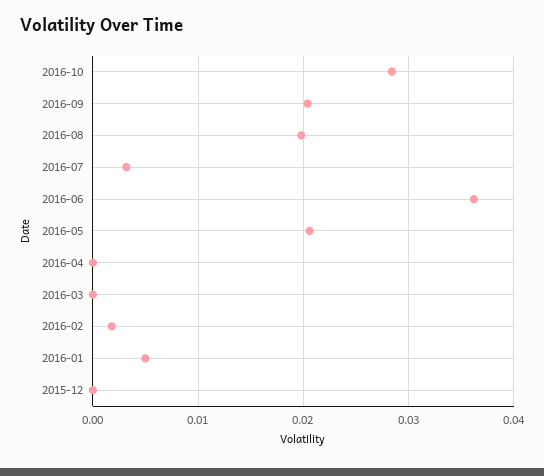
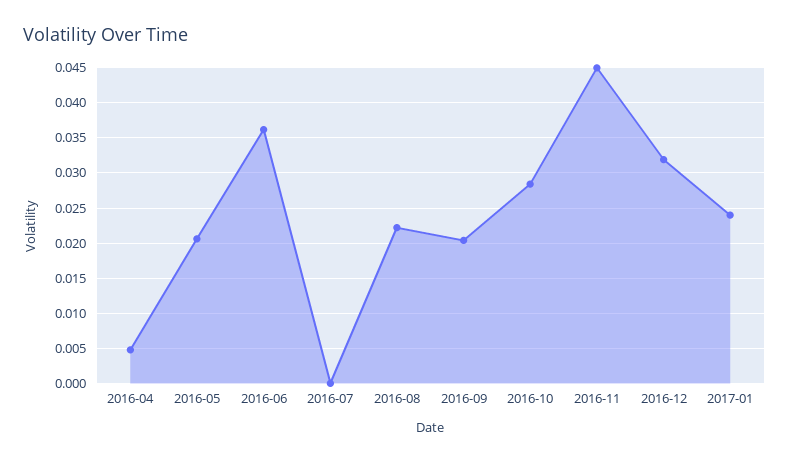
2016-08: 0.02 -> 0.022
2016-07: 0.003 -> 0
2016-04: 0 -> 0.005
2016-03: 0 -> none
2016-02: 0.002 -> none
2016-01: 0.005 -> none
2015-12: 0 -> none
2016-11: none -> 0.045
2016-12: none -> 0.032
2017-01: none -> 0.024

